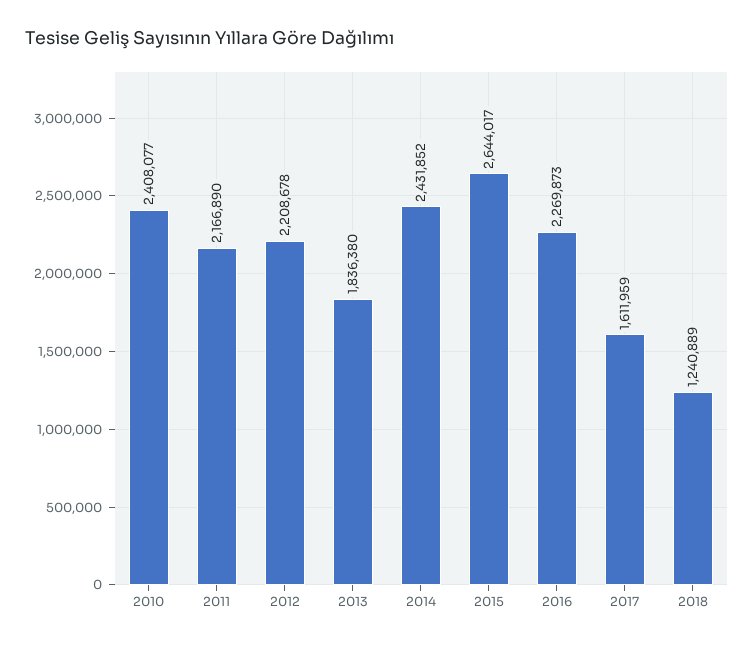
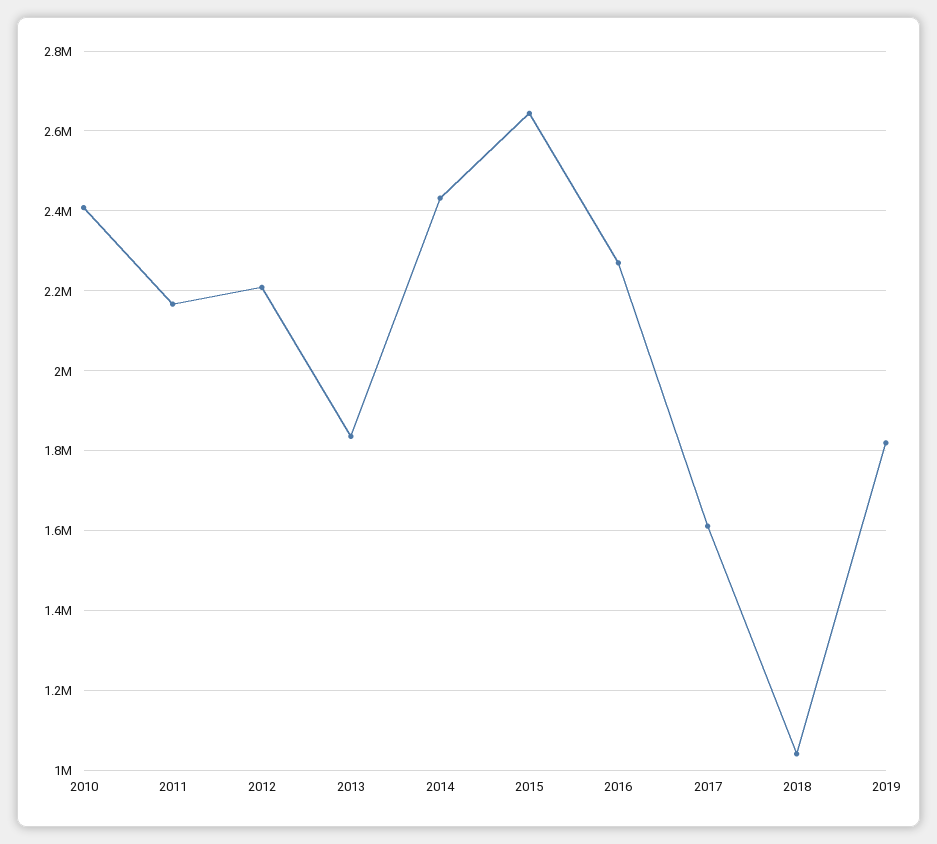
2018: 1240889 -> 1040000
2019: none -> 1820000

